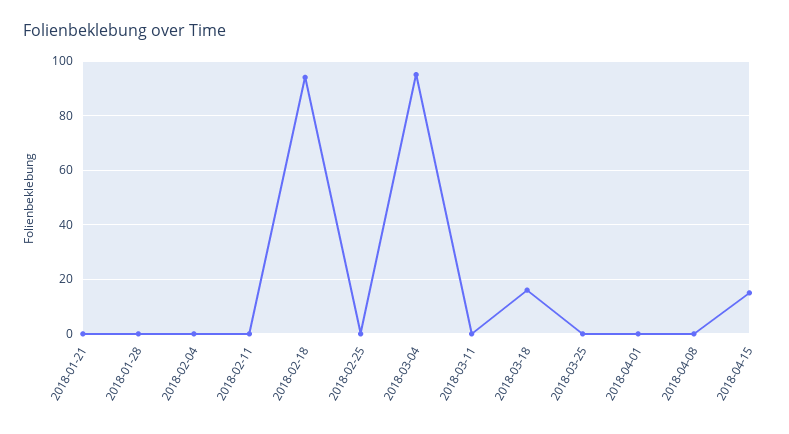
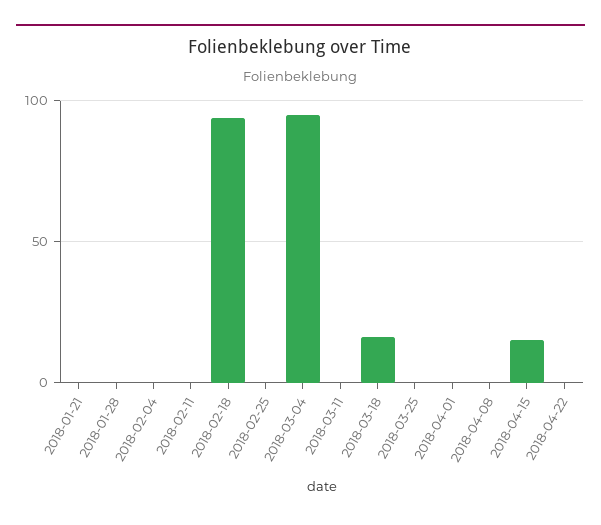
2018-04-22: none -> 0

